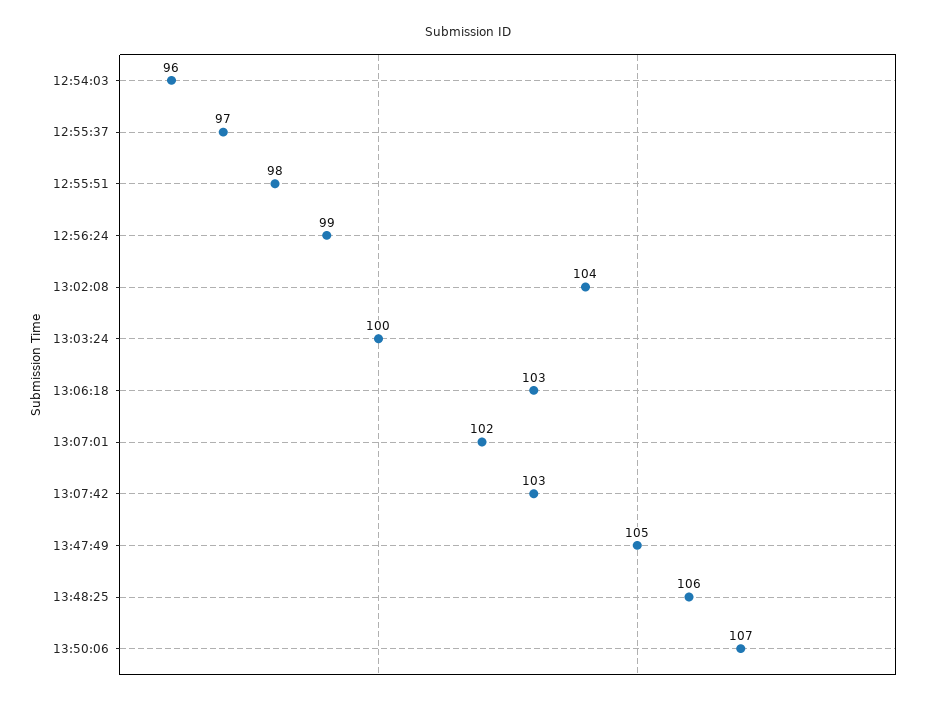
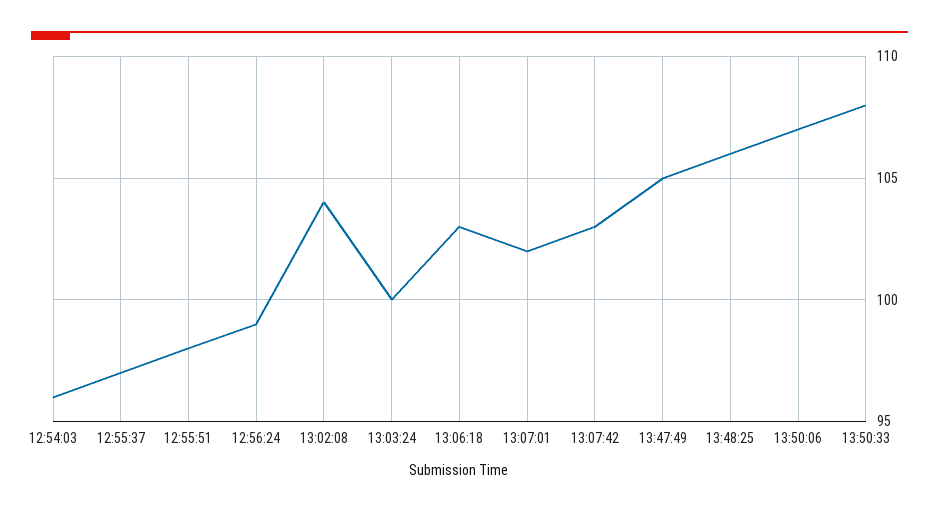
13:50:33: none -> 108

